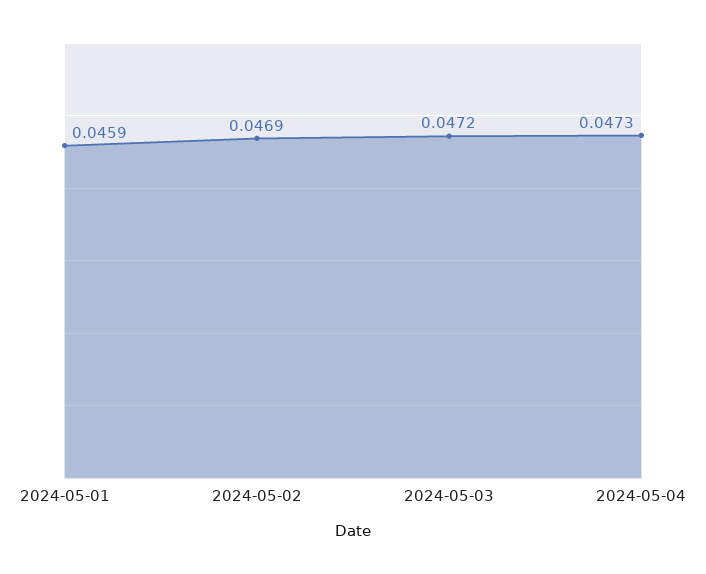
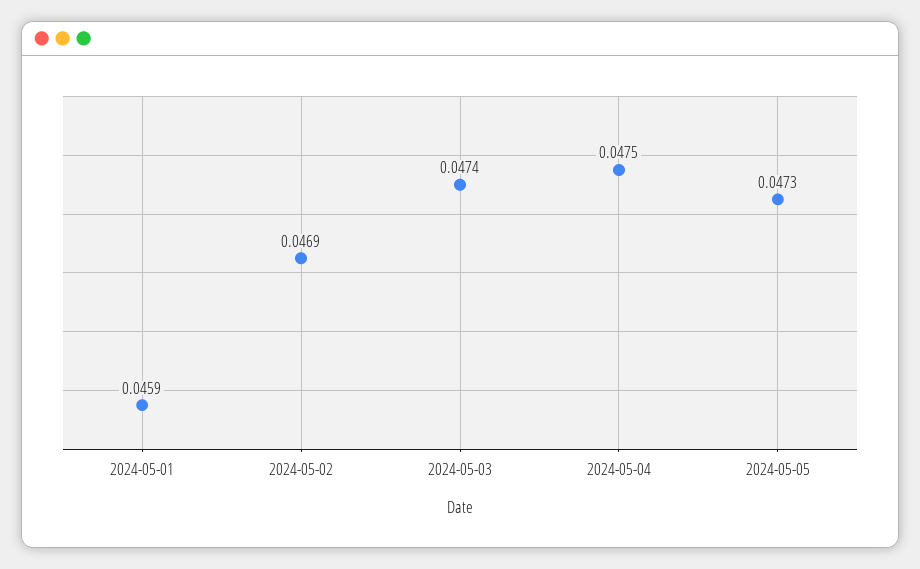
2024-05-03: 0.0472 -> 0.0474
2024-05-04: 0.0473 -> 0.0475
2024-05-05: none -> 0.0473

